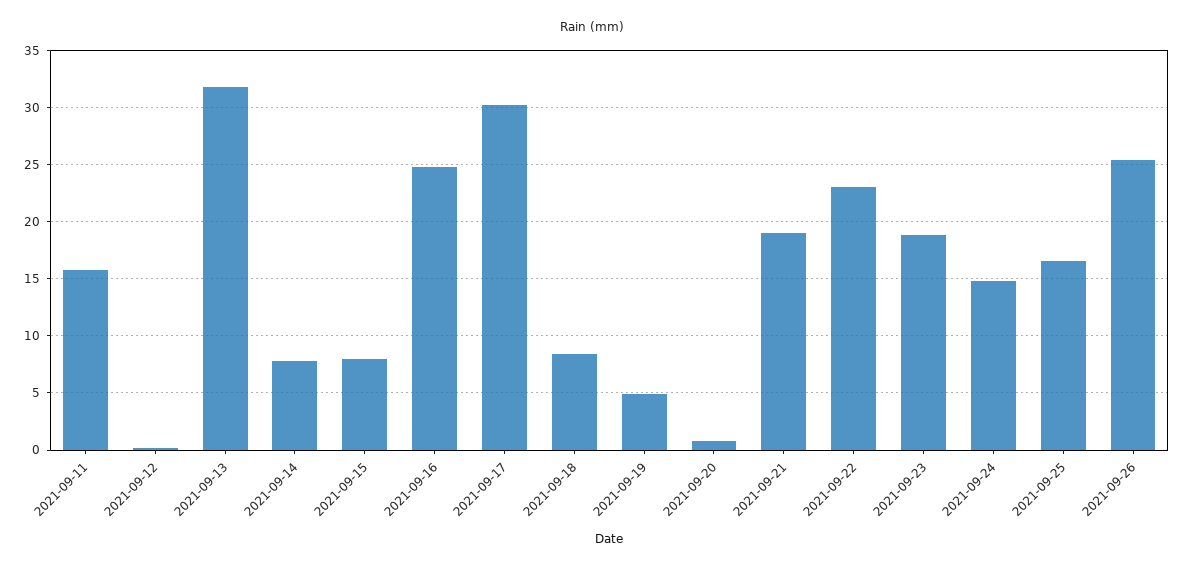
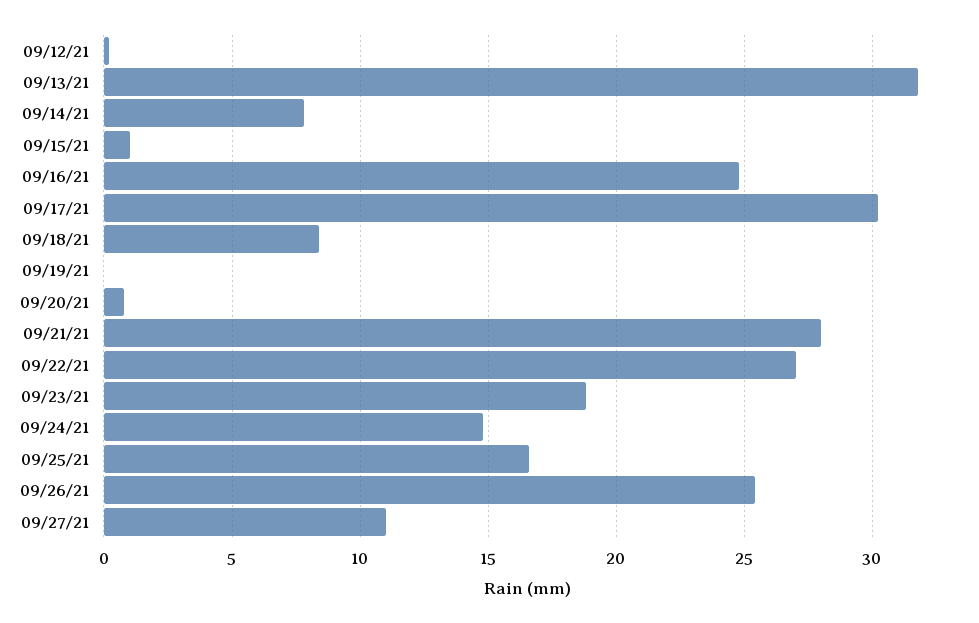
2021-09-11: 16 -> none
2021-09-15: 8 -> 1
2021-09-19: 5 -> 0
2021-09-21: 19 -> 28
2021-09-22: 23 -> 27
09/27/21: none -> 11

